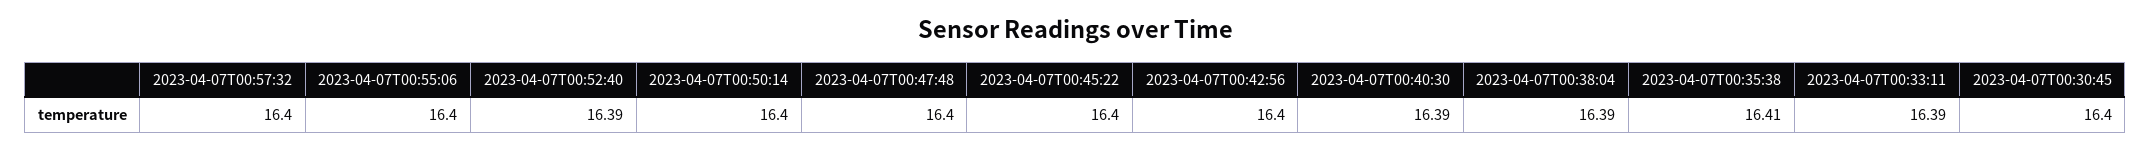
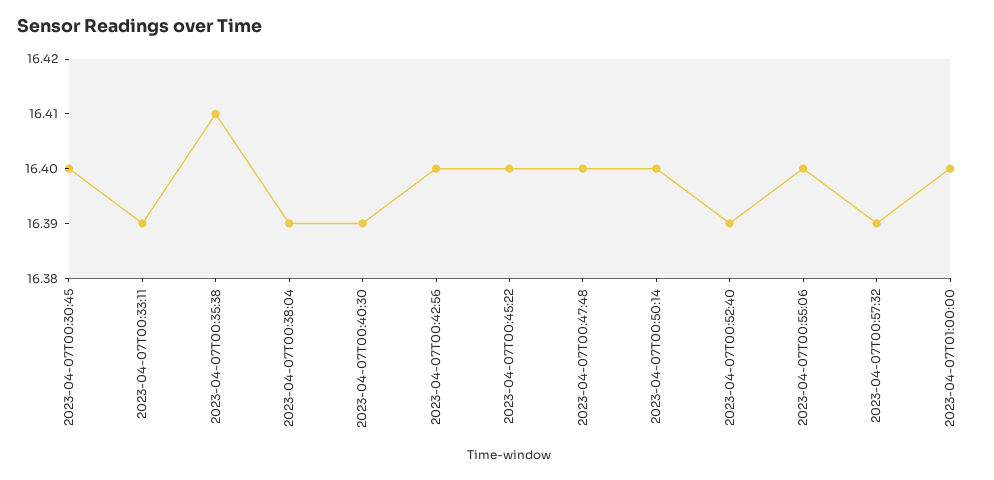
2023-04-07T00:57:32: 16.4 -> 16.39
2023-04-07T01:00:00: none -> 16.4

